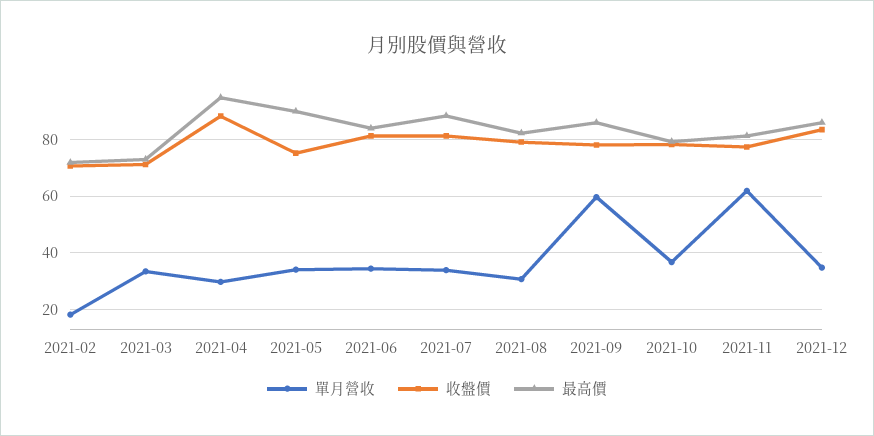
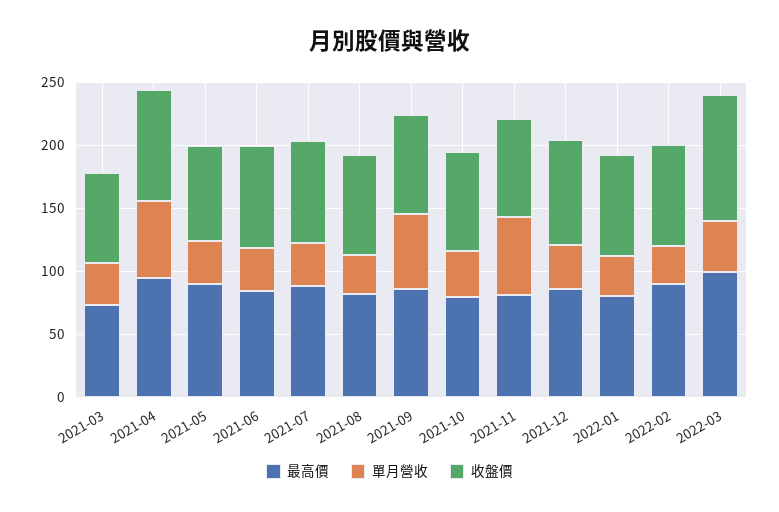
單月營收, 2021-02: 17.5 -> none
收盤價, 2021-02: 70 -> none
最高價, 2021-02: 72.5 -> none
單月營收, 2021-04: 30 -> 60
最高價, 2022-01: none -> 80
單月營收, 2022-01: none -> 30
收盤價, 2022-01: none -> 80
最高價, 2022-02: none -> 90
單月營收, 2022-02: none -> 30
收盤價, 2022-02: none -> 80
最高價, 2022-03: none -> 100
單月營收, 2022-03: none -> 40
收盤價, 2022-03: none -> 100

